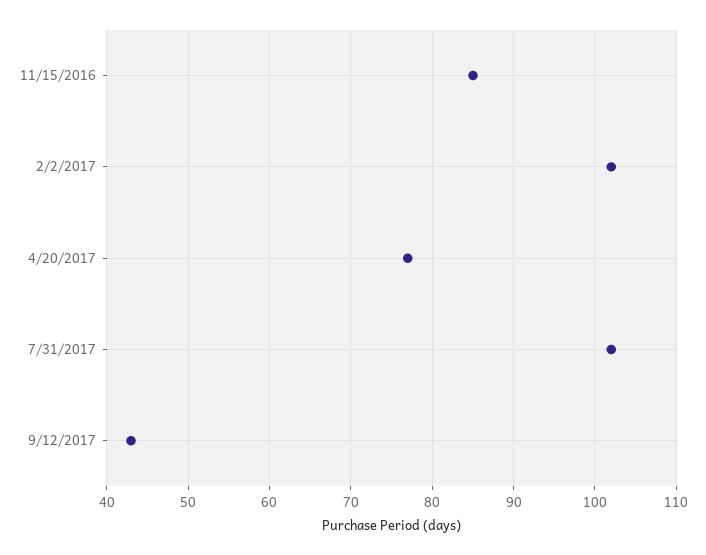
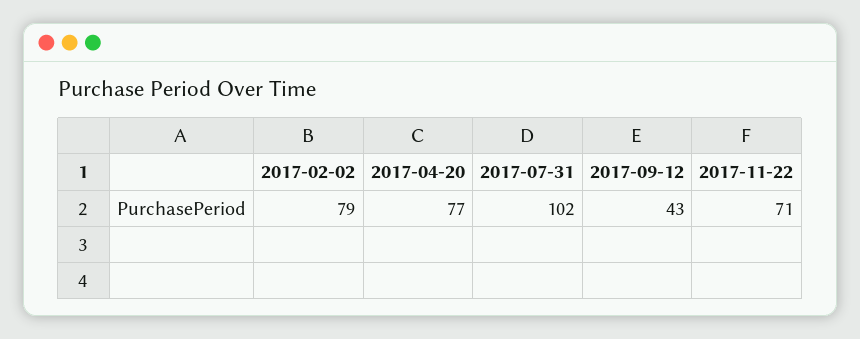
11/15/2016: 85 -> none
2/2/2017: 102 -> 79
2017-11-22: none -> 71

